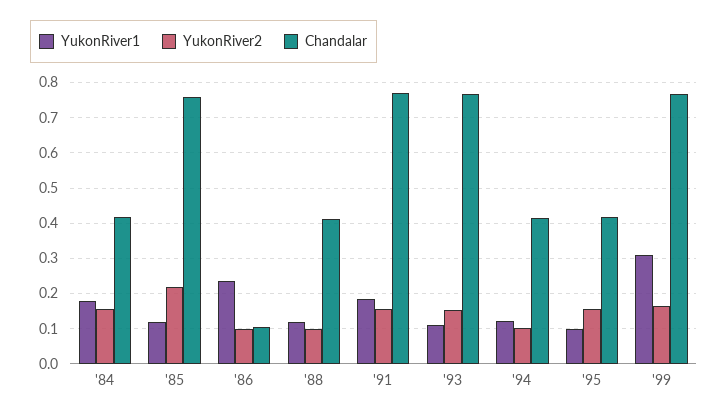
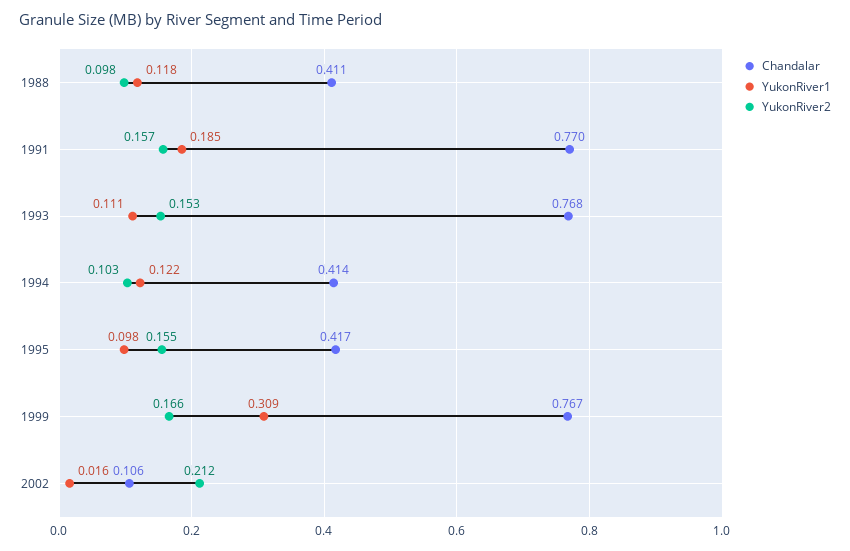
YukonRiver1, '84: 0.18 -> none
YukonRiver2, '84: 0.16 -> none
Chandalar, '84: 0.42 -> none
YukonRiver1, '85: 0.12 -> none
YukonRiver2, '85: 0.22 -> none
Chandalar, '85: 0.76 -> none
YukonRiver1, '86: 0.24 -> none
YukonRiver2, '86: 0.1 -> none
Chandalar, '86: 0.1 -> none
Chandalar, 2002: none -> 0.106
YukonRiver1, 2002: none -> 0.016
YukonRiver2, 2002: none -> 0.212

